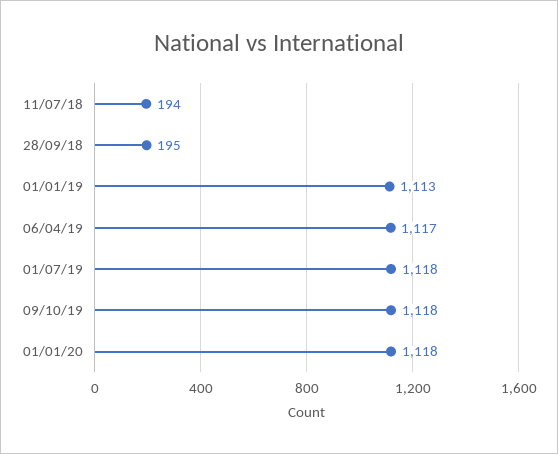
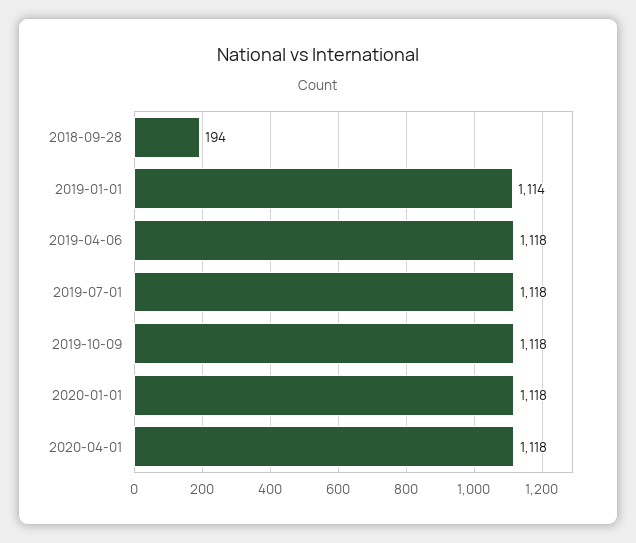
11/07/18: 194 -> none
28/09/18: 195 -> 194
01/01/19: 1113 -> 1114
06/04/19: 1117 -> 1118
2020-04-01: none -> 1118

